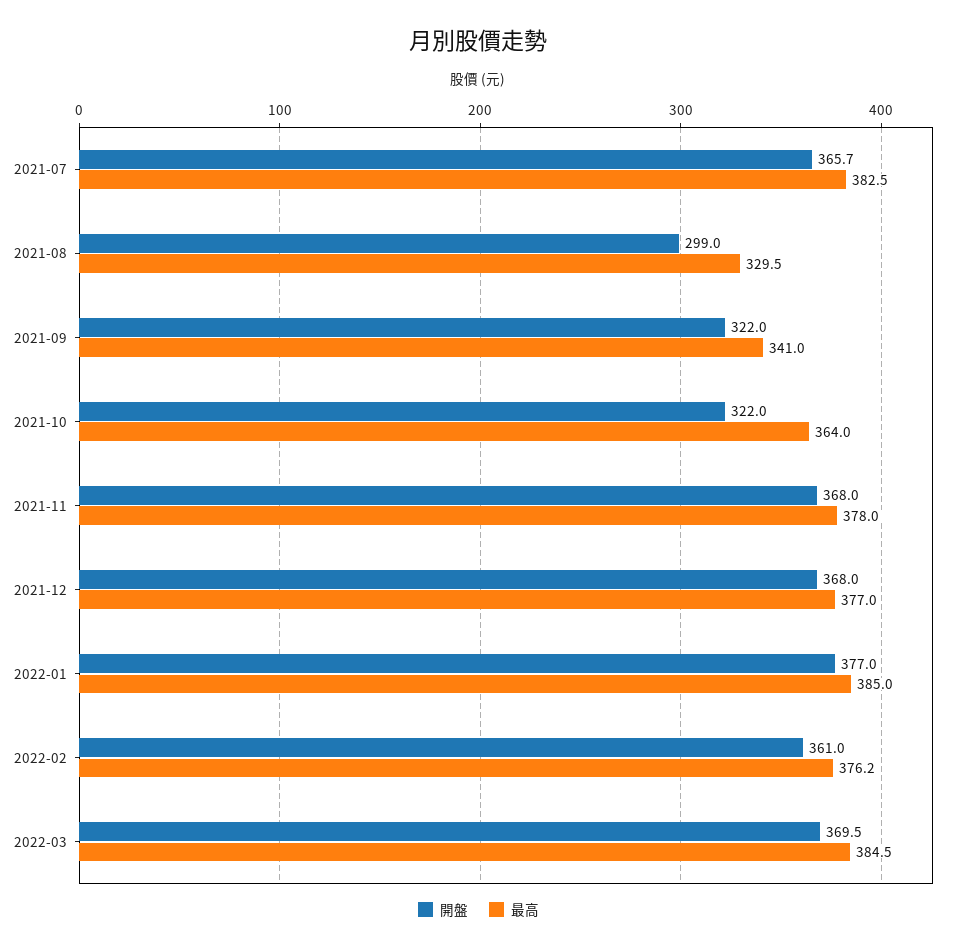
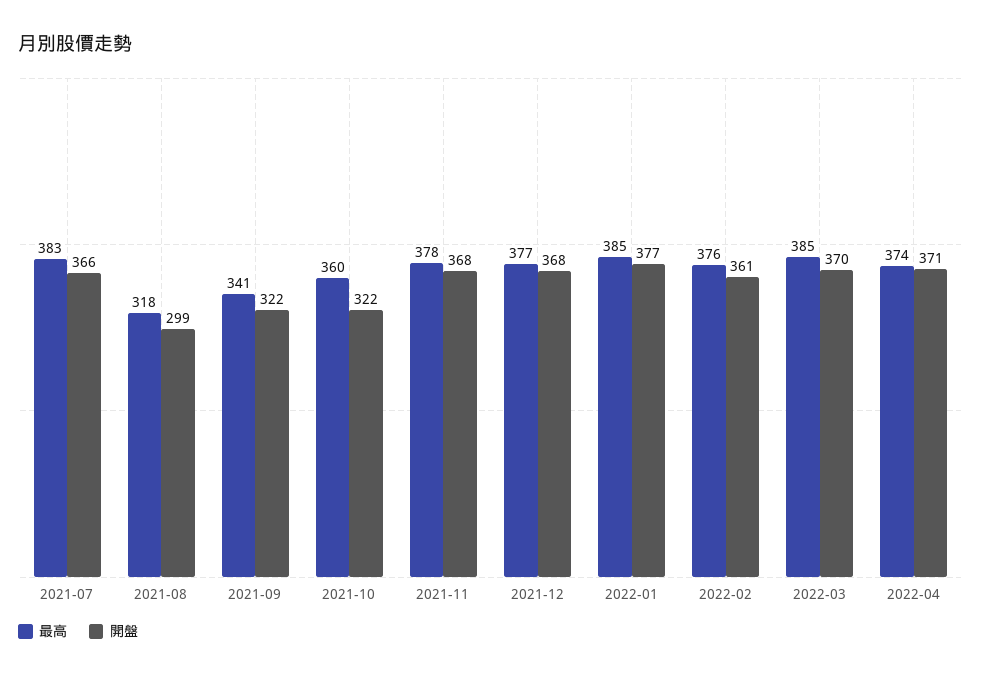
最高, 2021-08: 329.5 -> 318
最高, 2021-10: 364 -> 360
最高, 2022-04: none -> 374
開盤, 2022-04: none -> 371

